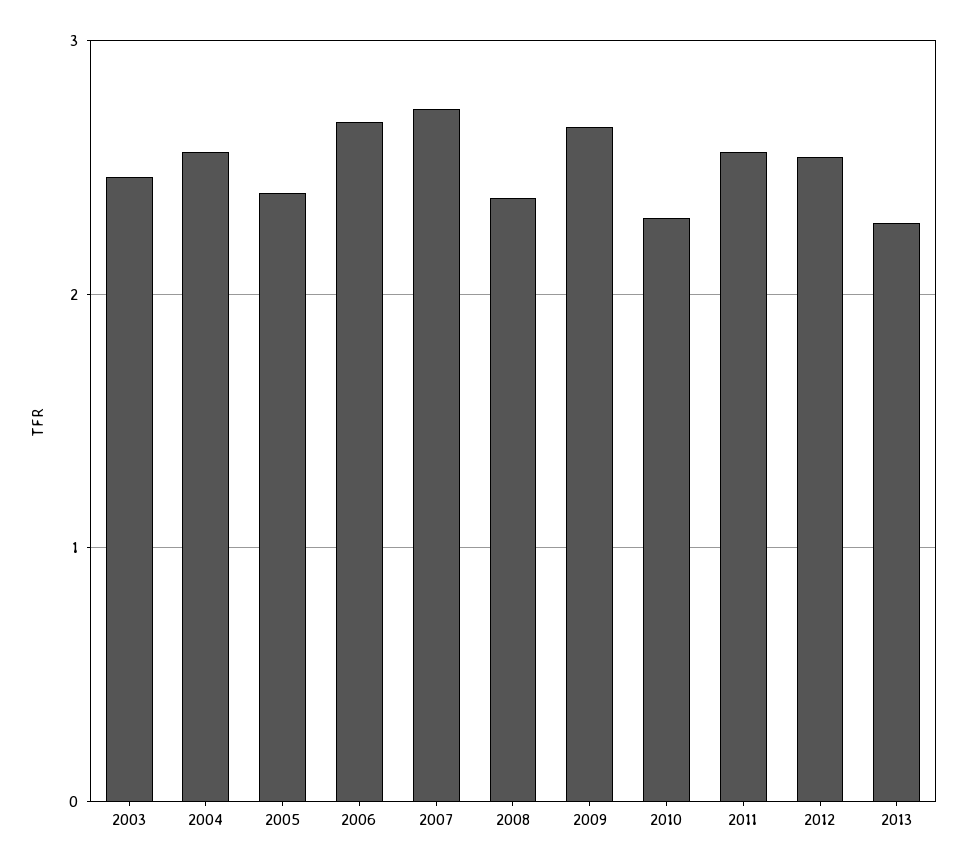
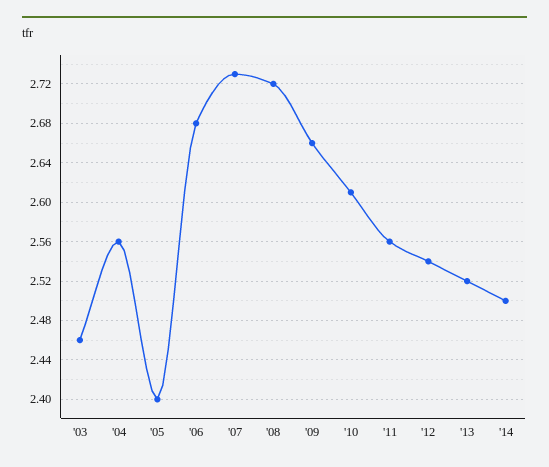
2008: 2.4 -> 2.72
2010: 2.3 -> 2.61
2013: 2.3 -> 2.52
'14: none -> 2.5

